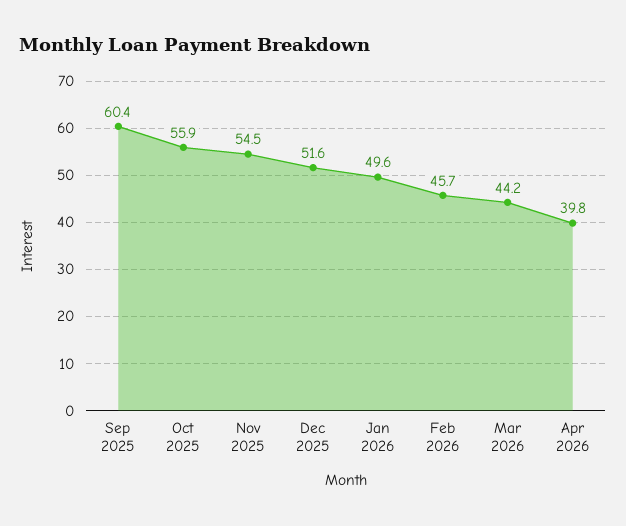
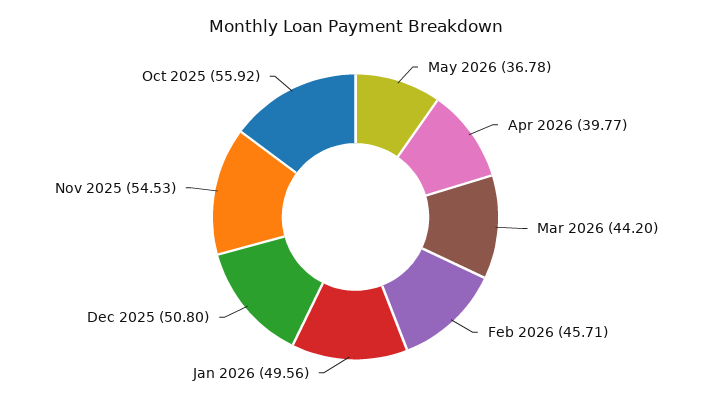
Sep 2025: 60.4 -> none
Dec 2025: 51.6 -> 50.8
May 2026: none -> 36.78

